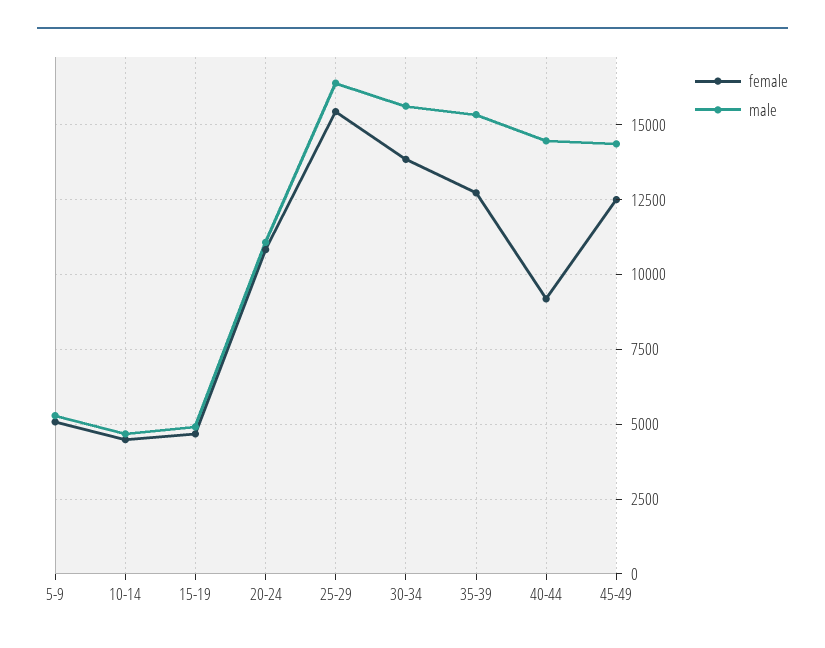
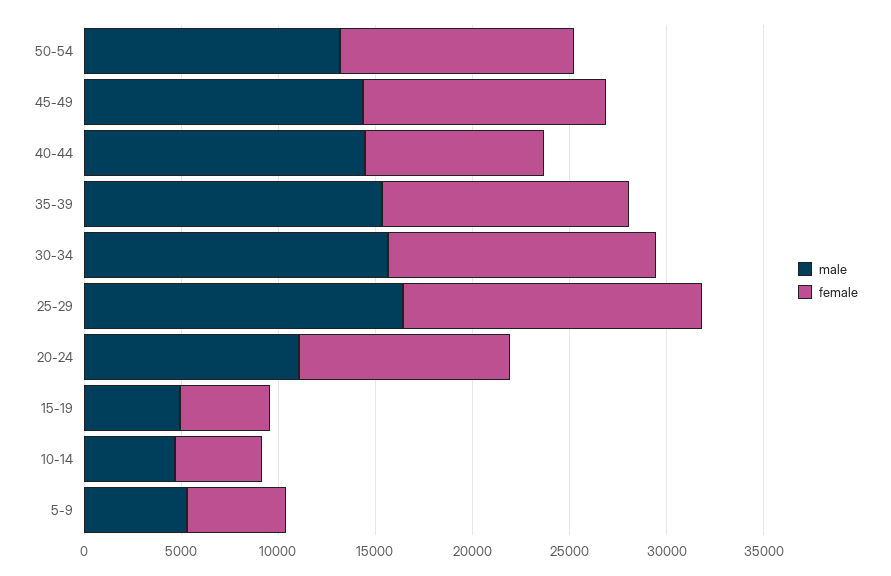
male, 50-54: none -> 13000
female, 50-54: none -> 12000

